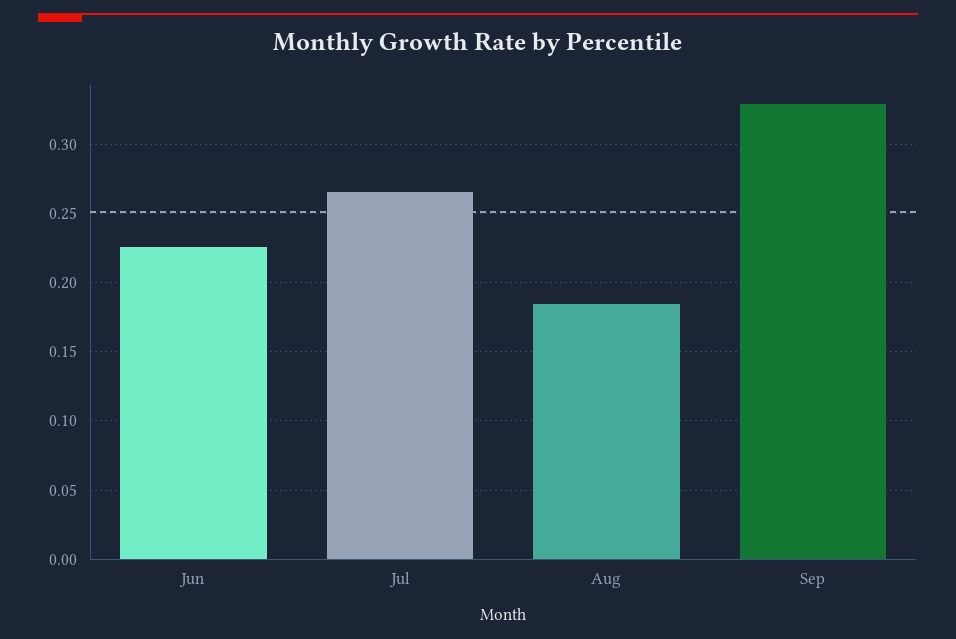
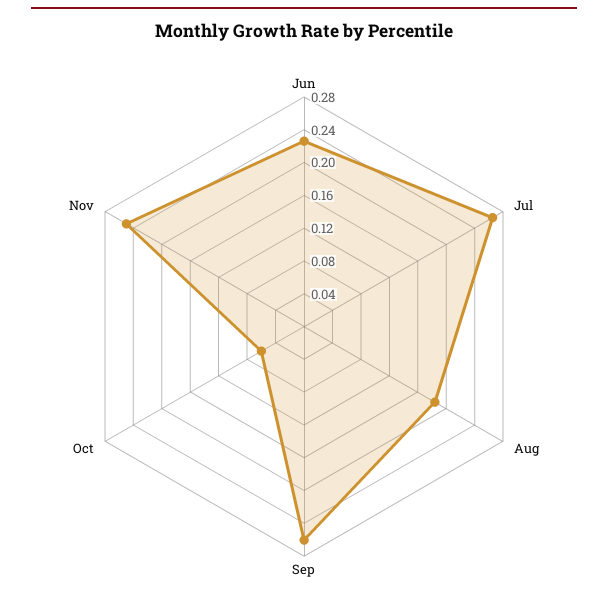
Sep: 0.33 -> 0.26
Oct: none -> 0.06
Nov: none -> 0.25

